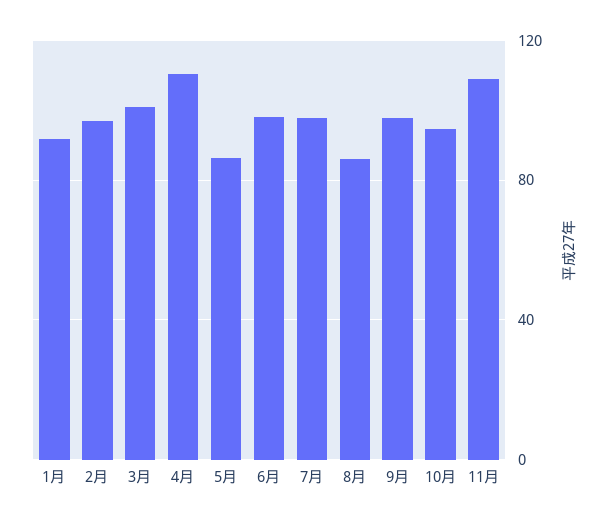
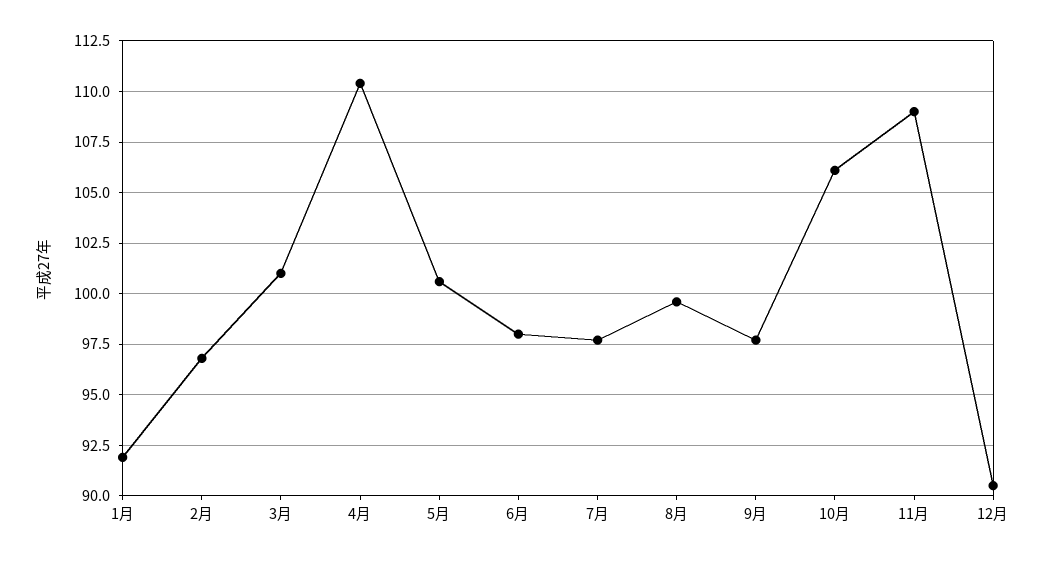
5月: 85 -> 100.5
8月: 85 -> 99.5
10月: 95 -> 106
12月: none -> 90.5

